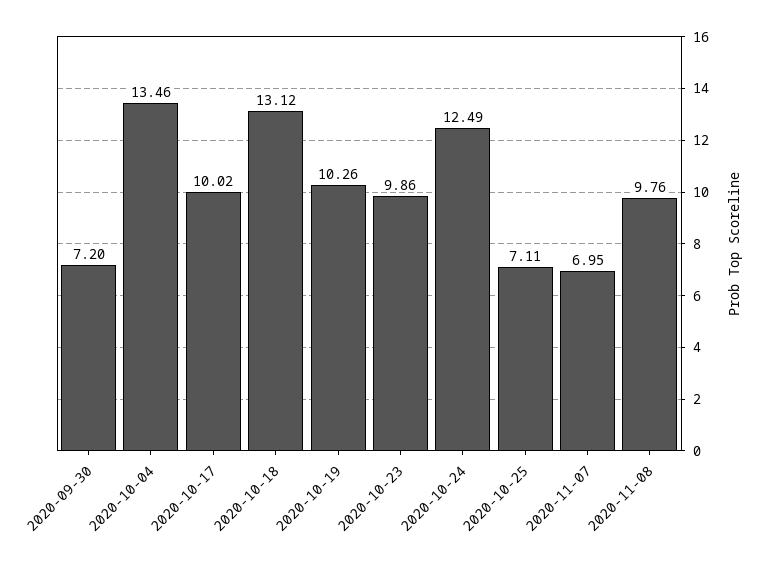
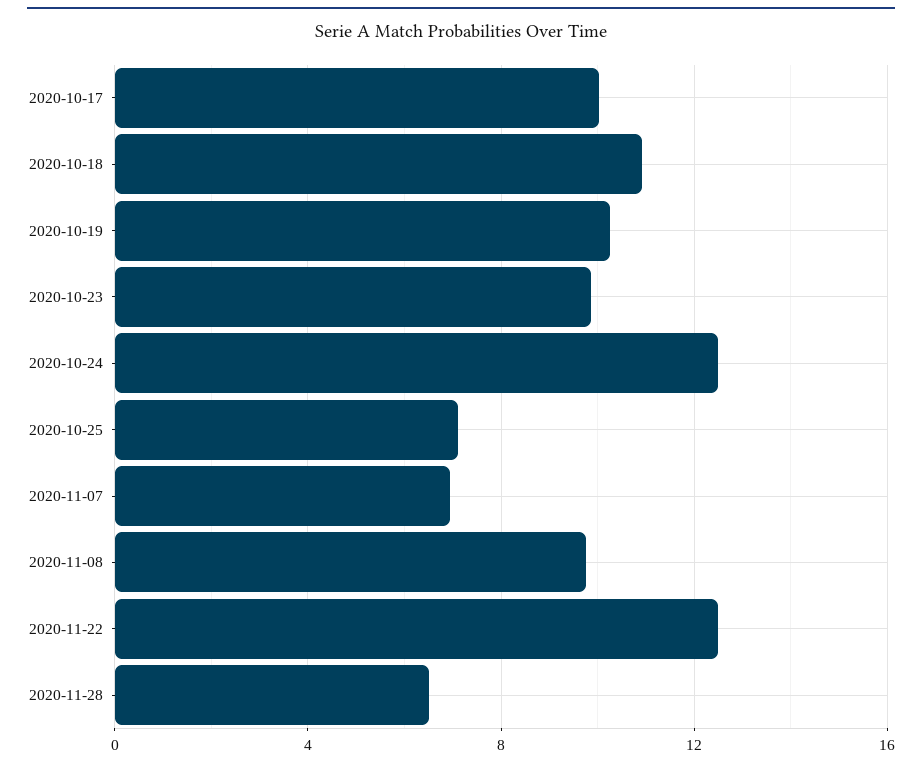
2020-09-30: 7.2 -> none
2020-10-04: 13.46 -> none
2020-10-18: 13.12 -> 11
2020-11-22: none -> 12.5
2020-11-28: none -> 6.5

